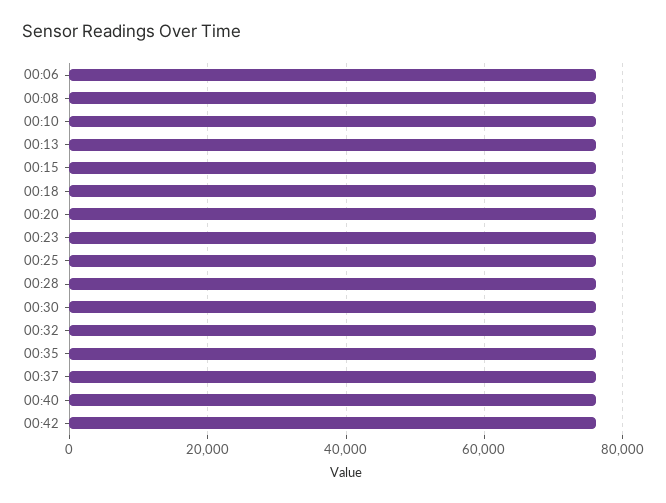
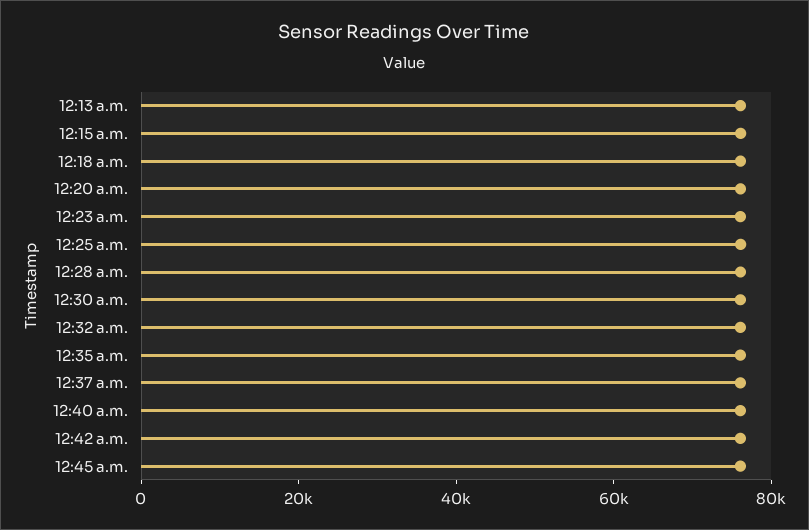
00:06: 76000 -> none
00:08: 76000 -> none
00:10: 76000 -> none
12:45 a.m.: none -> 75000

